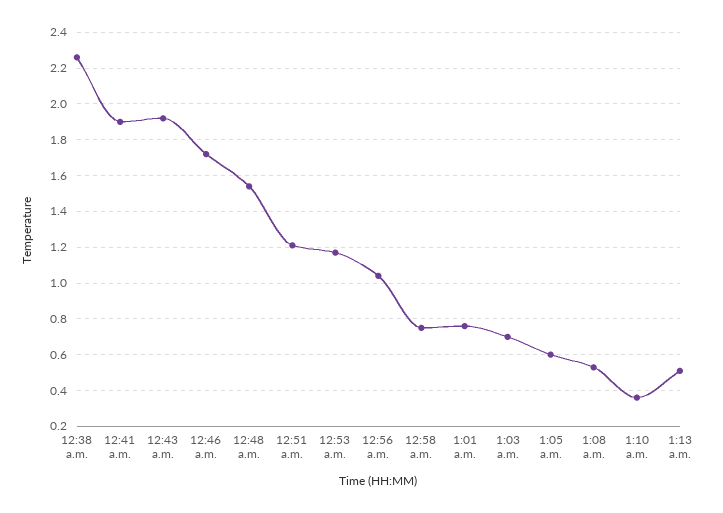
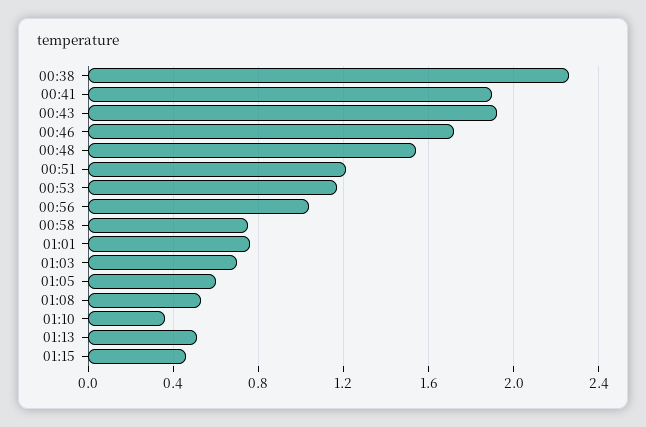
01:15: none -> 0.45

